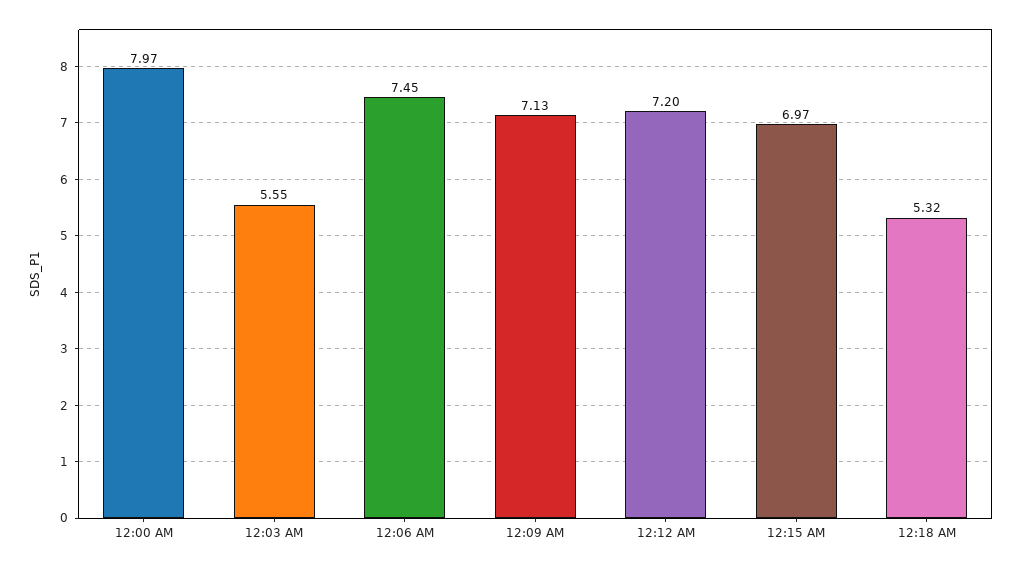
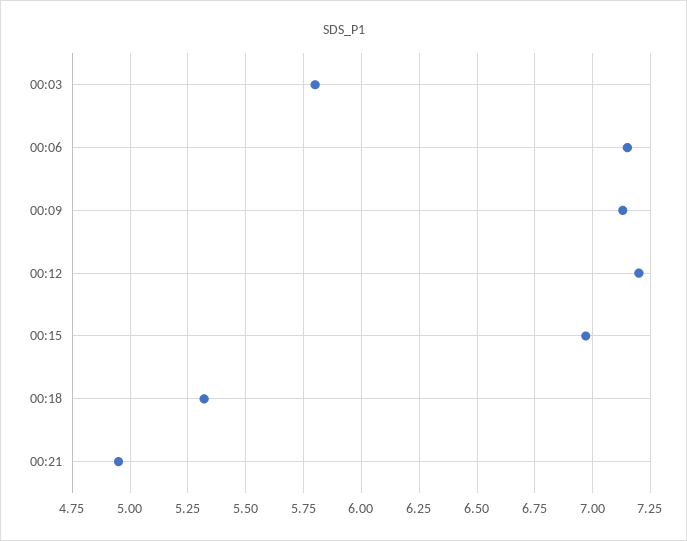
12:00 AM: 7.97 -> none
12:03 AM: 5.55 -> 5.8
12:06 AM: 7.45 -> 7.15
00:21: none -> 4.95

